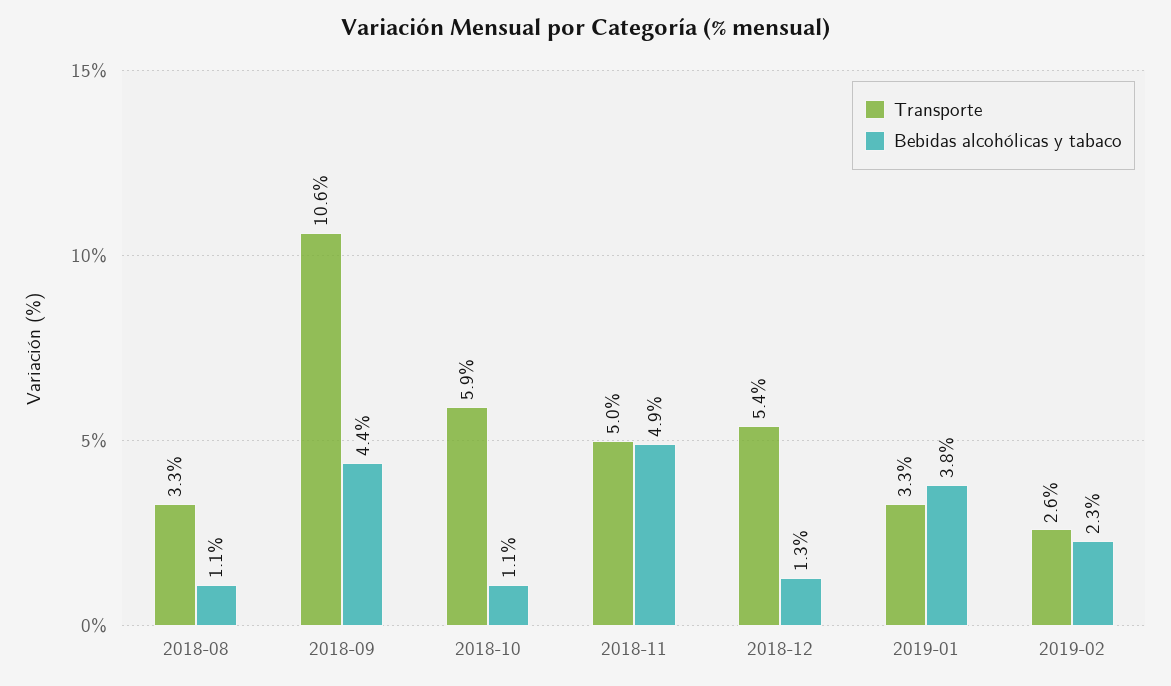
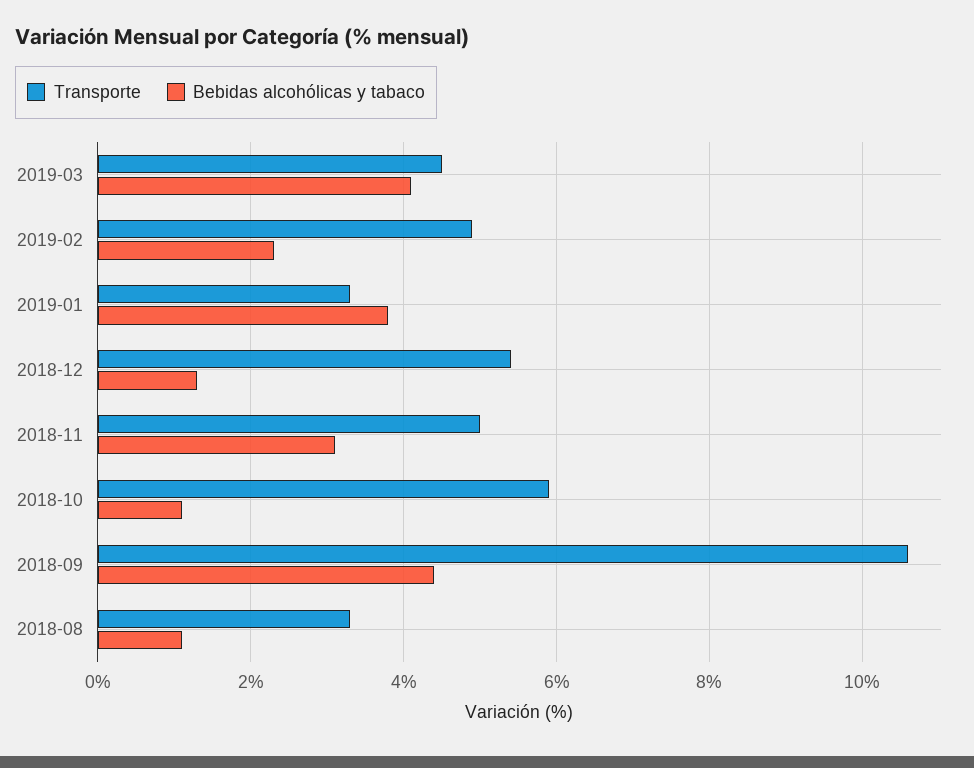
Bebidas alcohólicas y tabaco, 2018-11: 4.9 -> 3
Transporte, 2019-02: 2.6 -> 5
Transporte, 2019-03: none -> 4.5
Bebidas alcohólicas y tabaco, 2019-03: none -> 4

